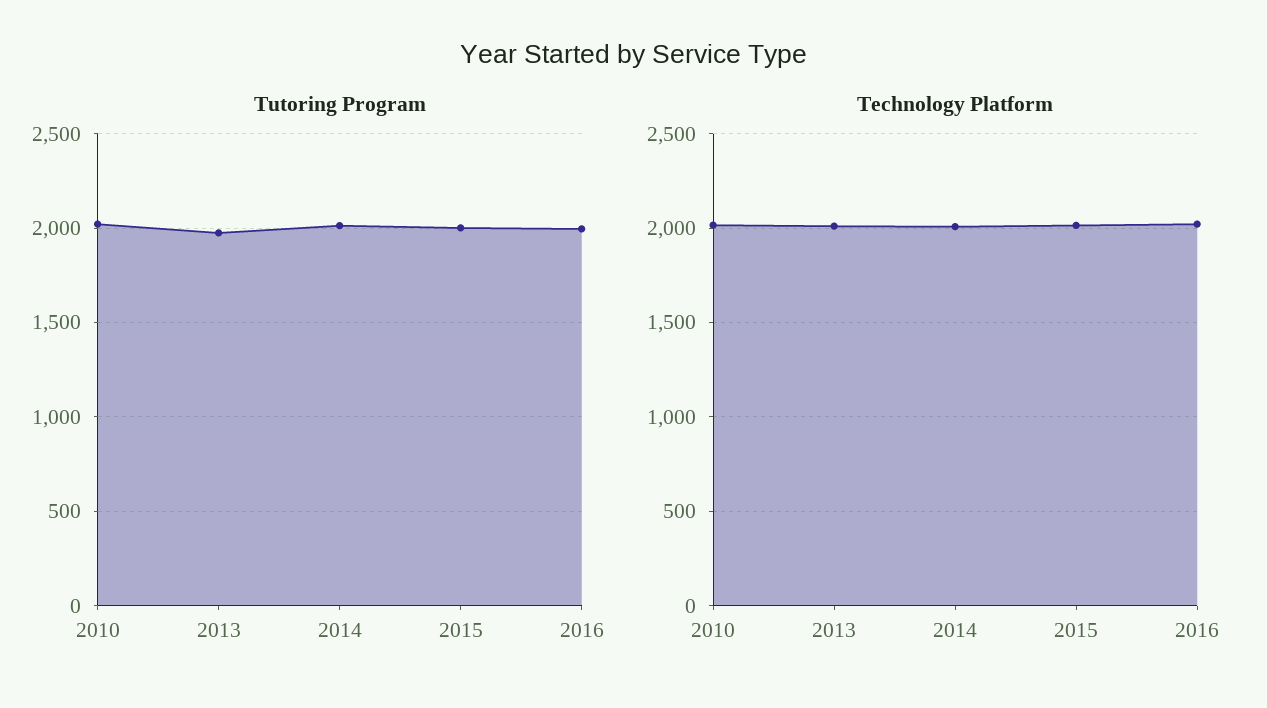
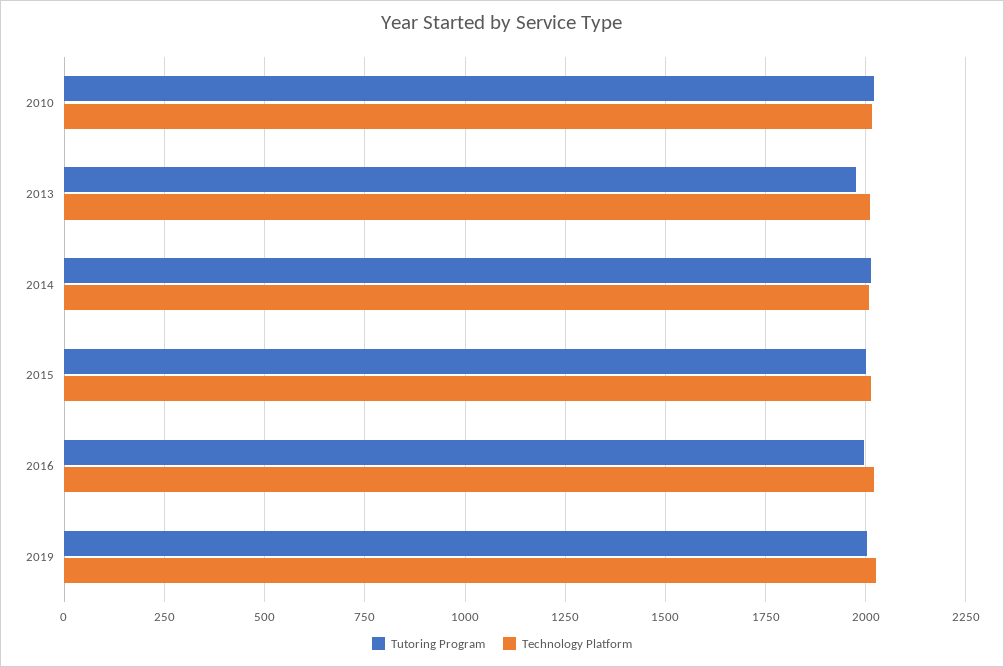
Tutoring Program, 2019: none -> 2000
Technology Platform, 2019: none -> 2025

